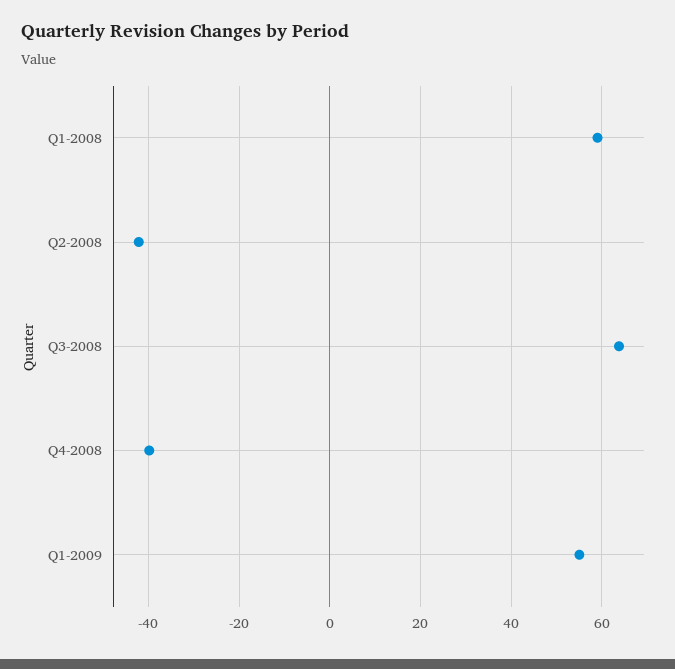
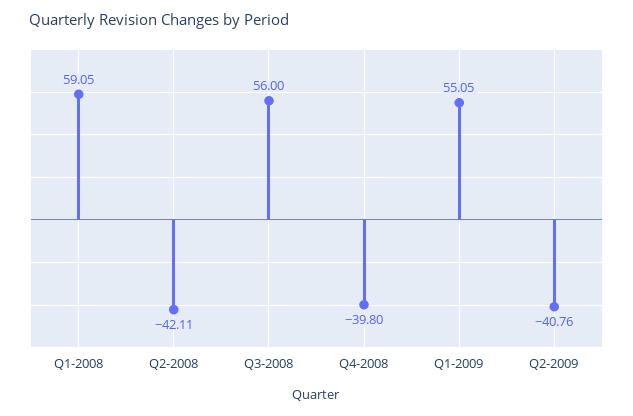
Q3-2008: 64 -> 56
Q2-2009: none -> -40.76

